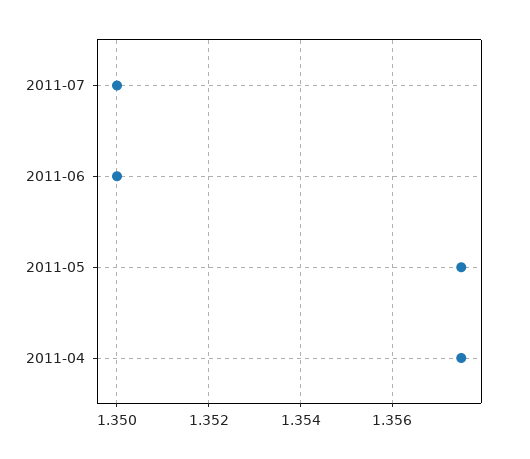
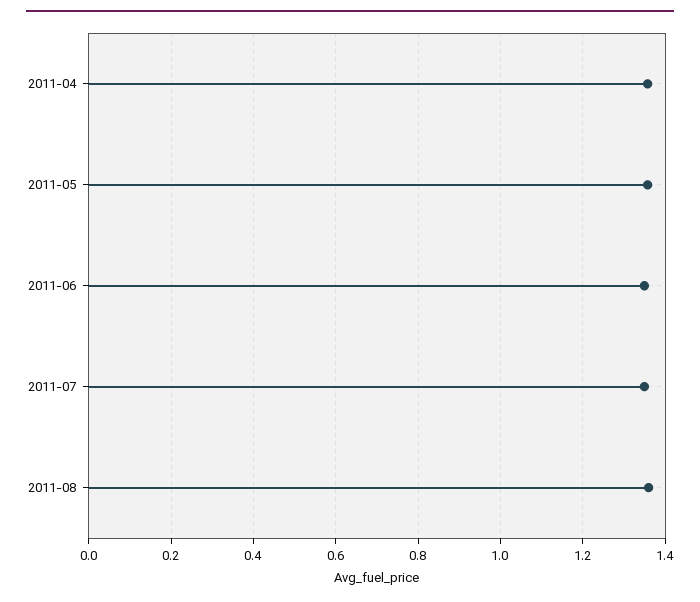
2011-08: none -> 1.36

